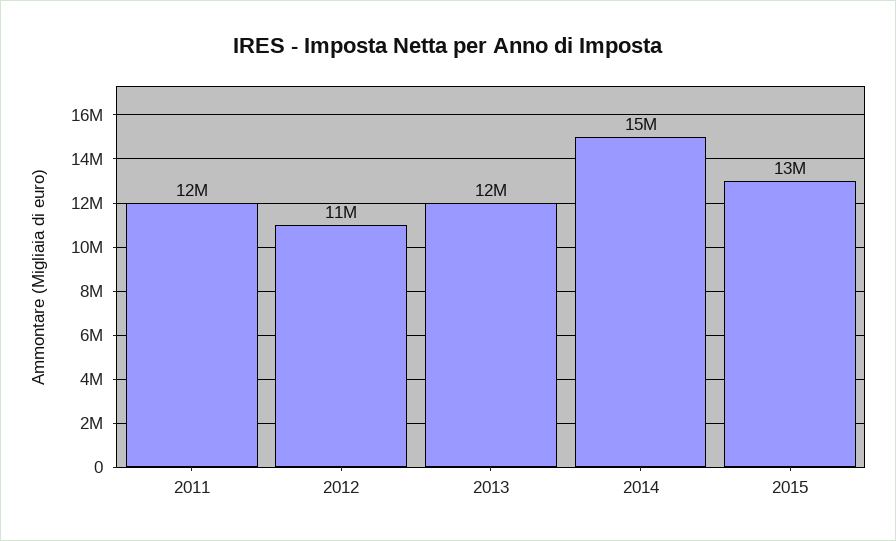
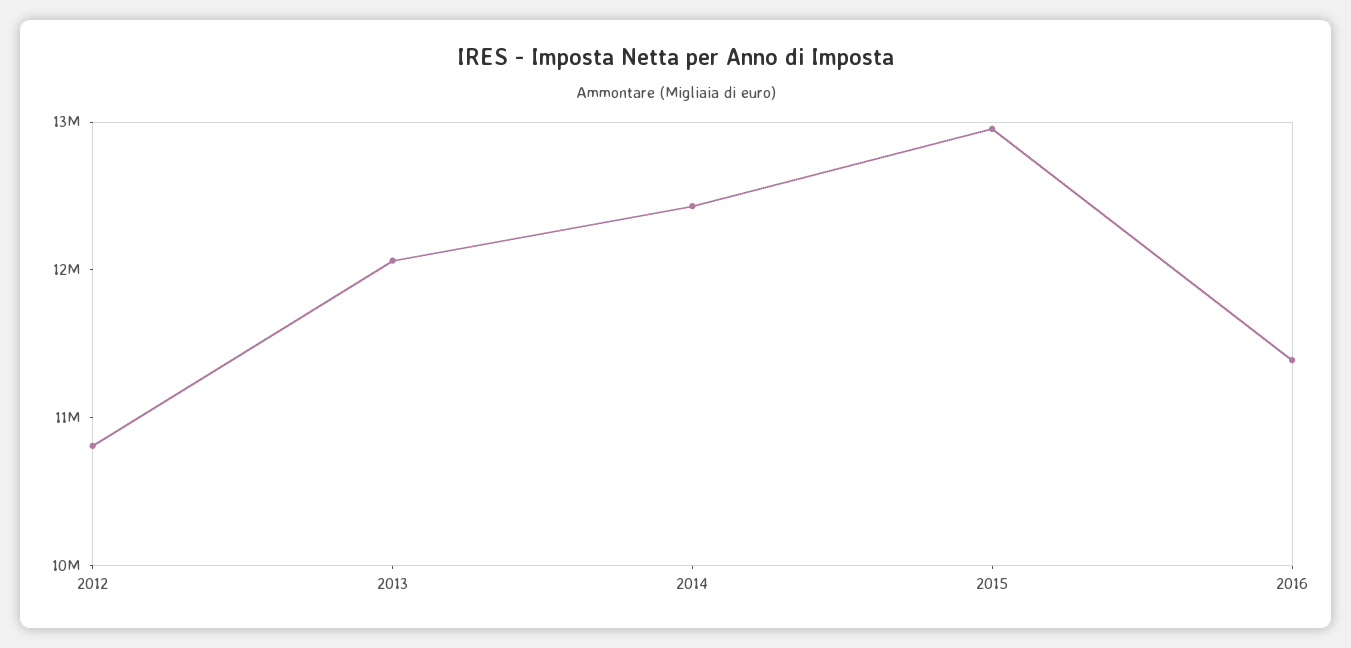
2011: 12000000 -> none
2014: 15000000 -> 12400000
2016: none -> 11400000

